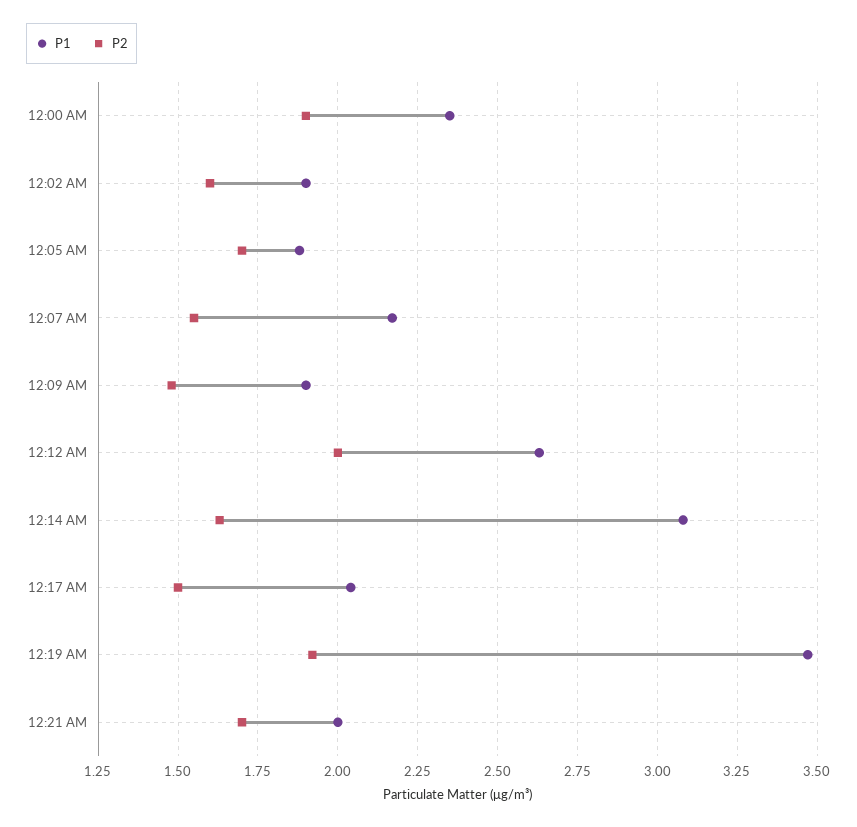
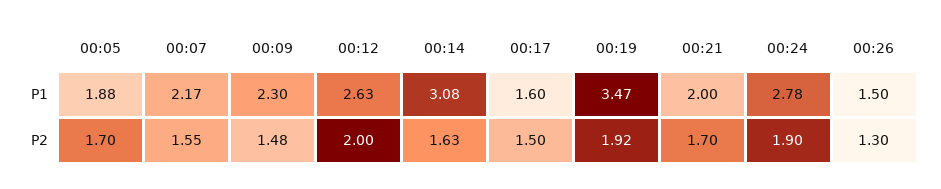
P1, 12:00 AM: 2.35 -> none
P2, 12:00 AM: 1.9 -> none
P1, 12:02 AM: 1.9 -> none
P2, 12:02 AM: 1.6 -> none
P1, 12:09 AM: 1.9 -> 2.3
P1, 12:17 AM: 2.05 -> 1.6
P1, 00:24: none -> 2.78
P1, 00:26: none -> 1.5
P2, 00:24: none -> 1.9
P2, 00:26: none -> 1.3

